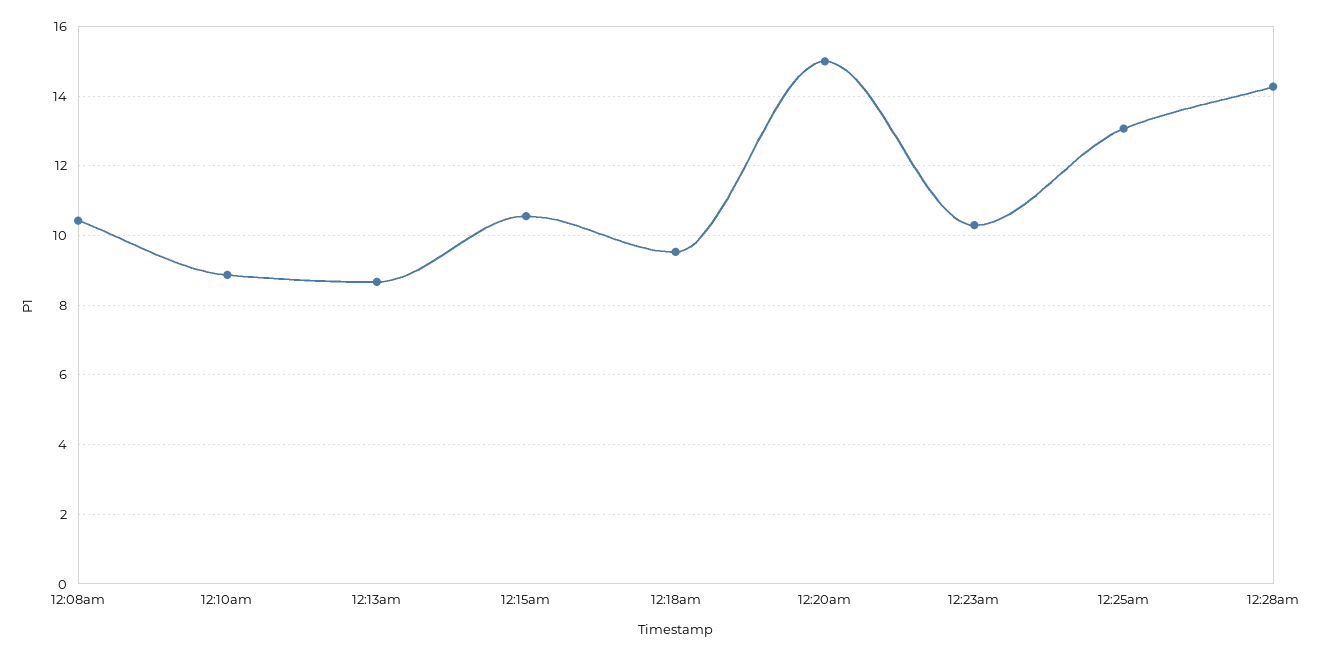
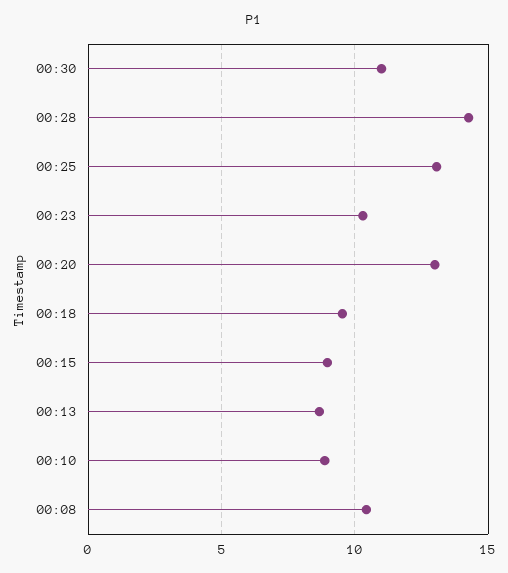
12:15am: 10.6 -> 9
12:20am: 15 -> 13
00:30: none -> 11

